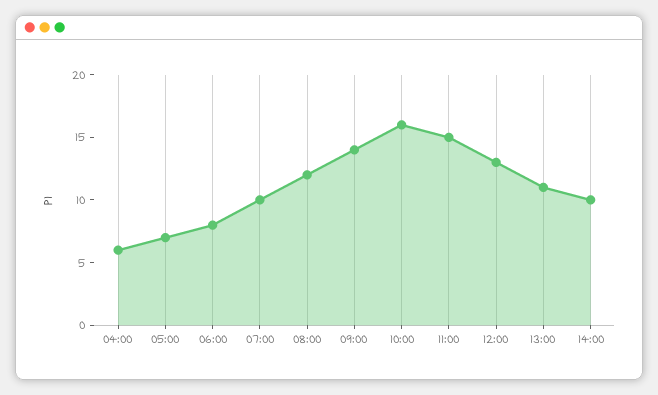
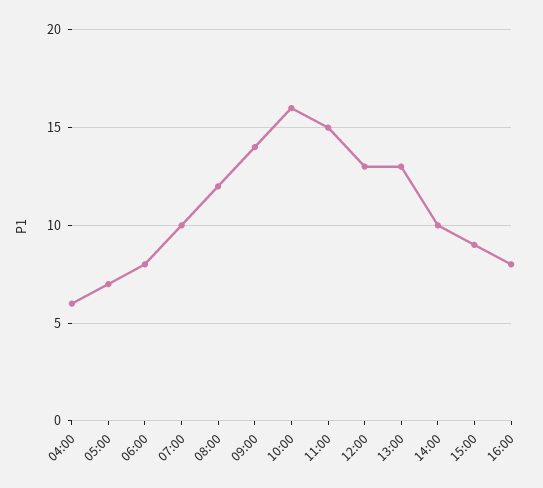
13:00: 11 -> 13
15:00: none -> 9
16:00: none -> 8

